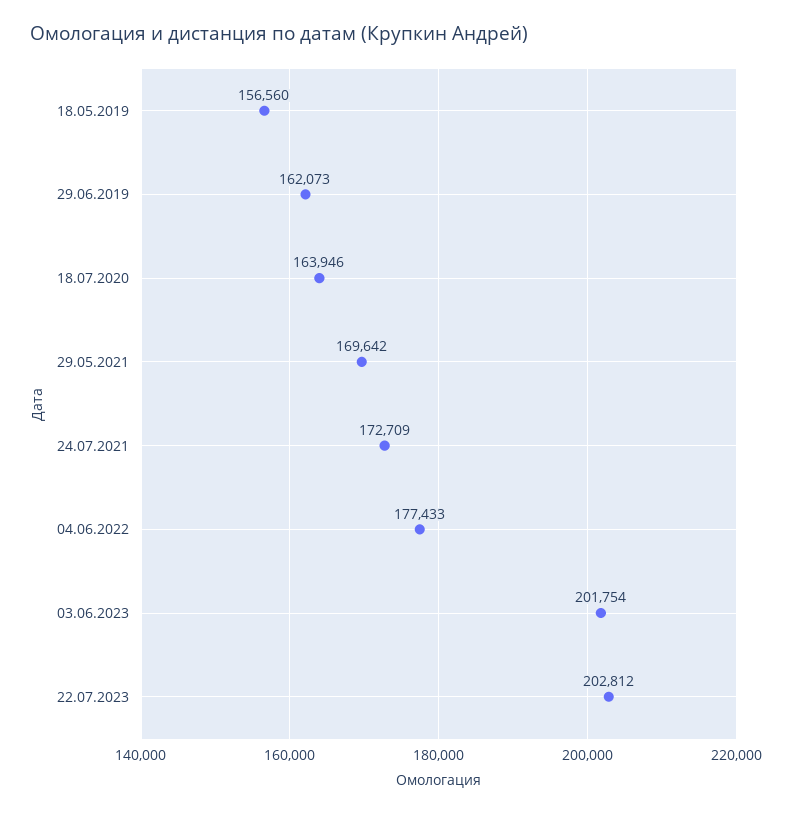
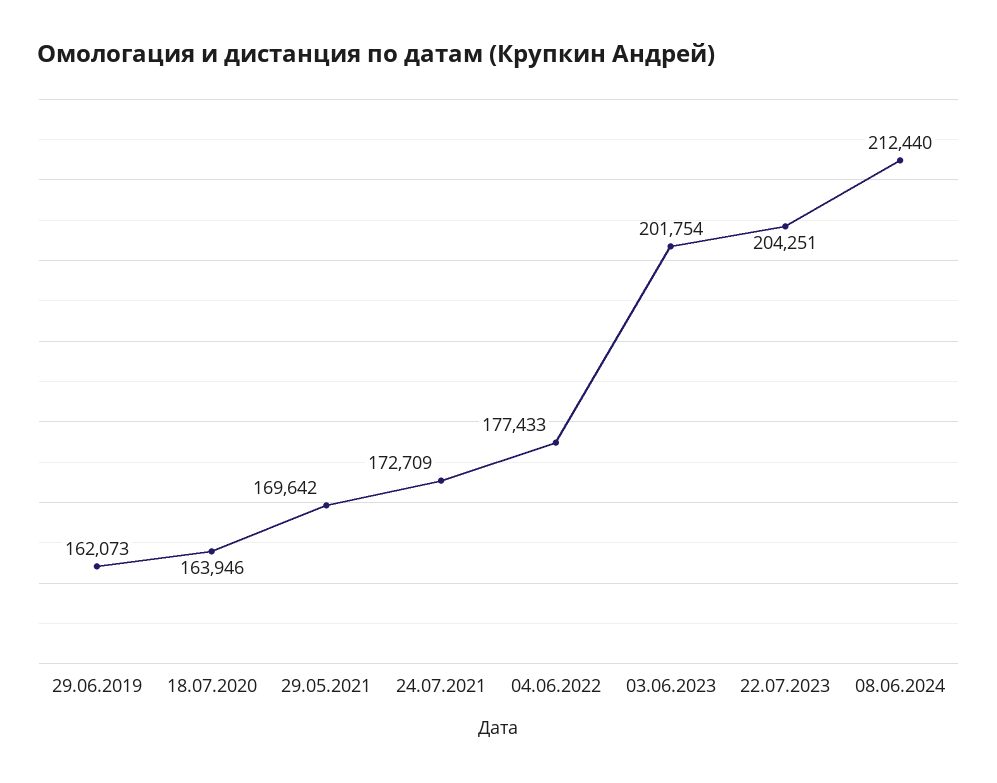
18.05.2019: 156560 -> none
22.07.2023: 202812 -> 204251
08.06.2024: none -> 212440

